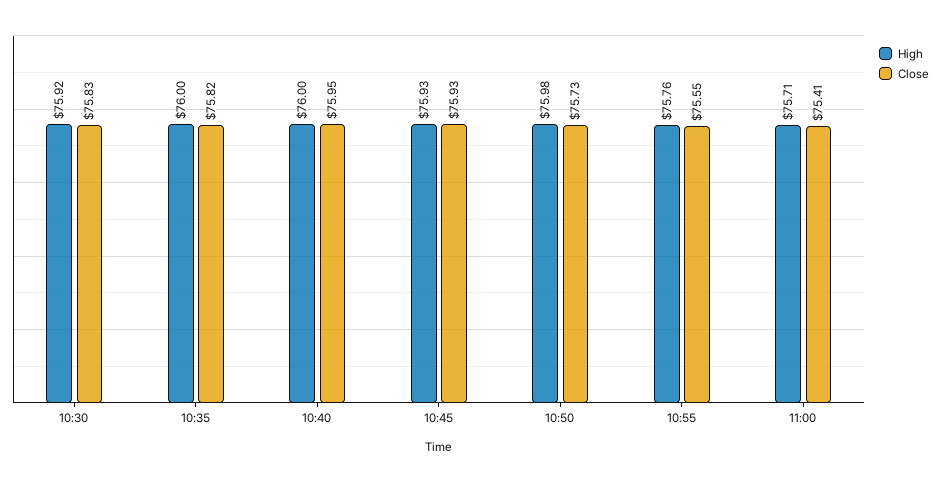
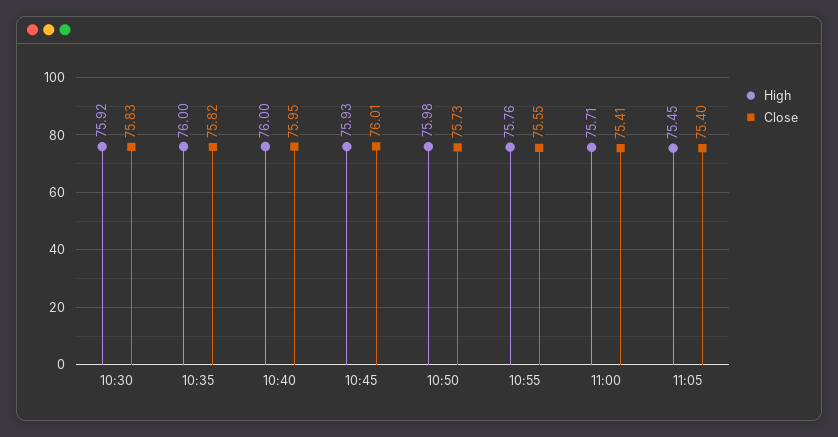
Close, 10:45: 75.93 -> 76.01
High, 11:05: none -> 75.45
Close, 11:05: none -> 75.4

